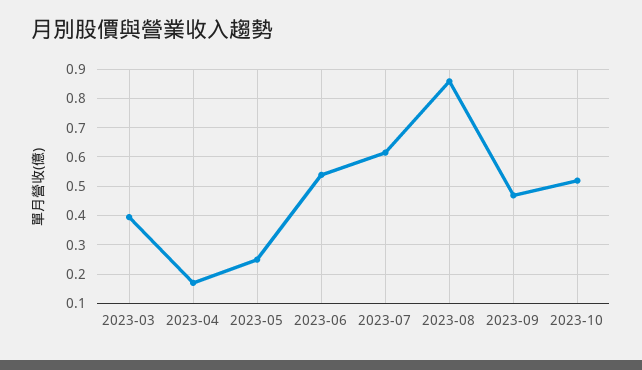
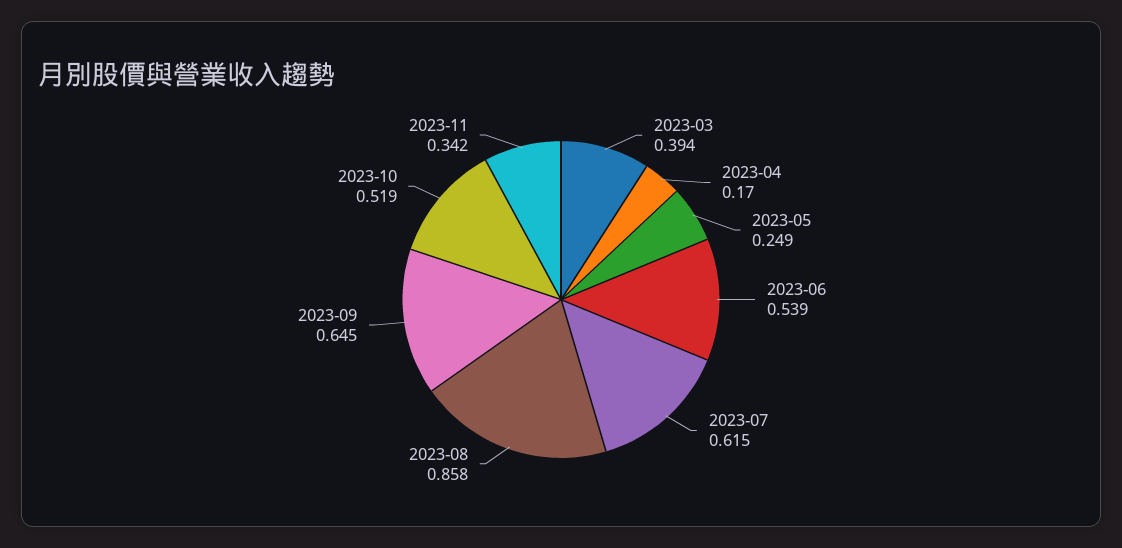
2023-09: 0.475 -> 0.645
2023-11: none -> 0.342

